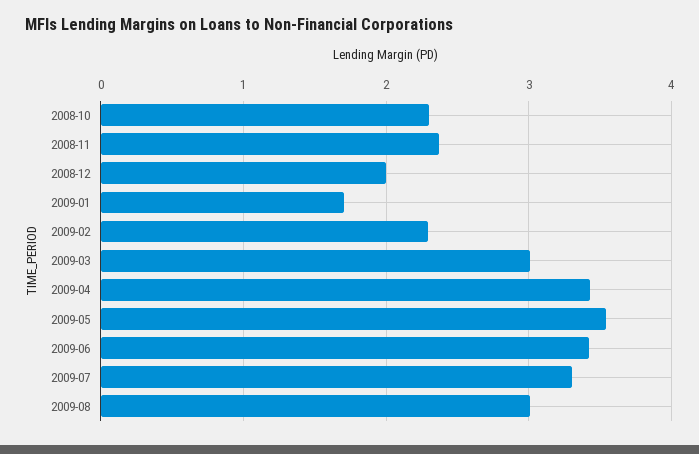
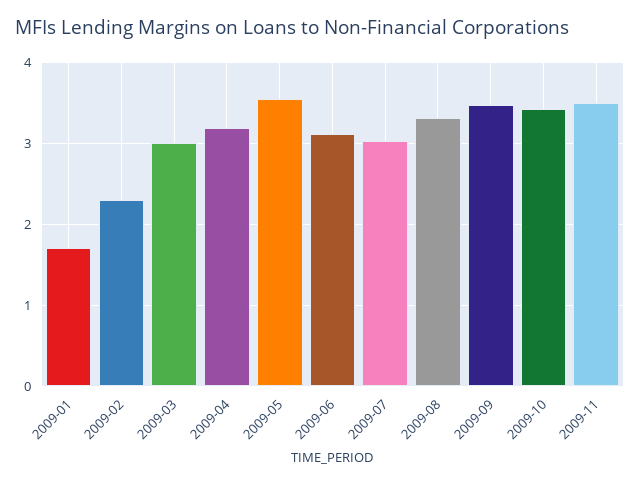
2008-10: 2.3 -> none
2008-11: 2.4 -> none
2008-12: 2 -> none
2009-04: 3.4 -> 3.2
2009-06: 3.4 -> 3.1
2009-07: 3.3 -> 3
2009-08: 3 -> 3.3
2009-09: none -> 3.5
2009-10: none -> 3.4
2009-11: none -> 3.5

